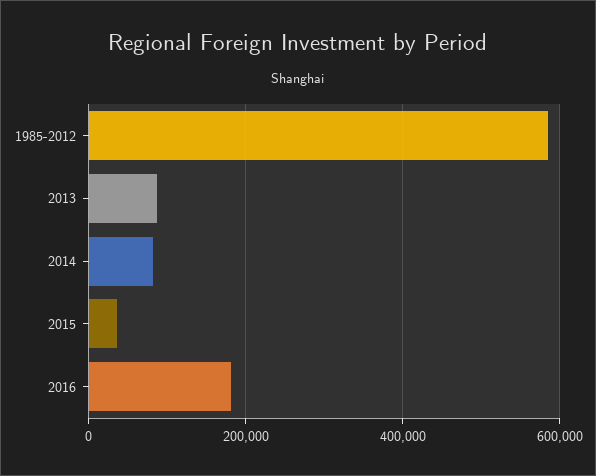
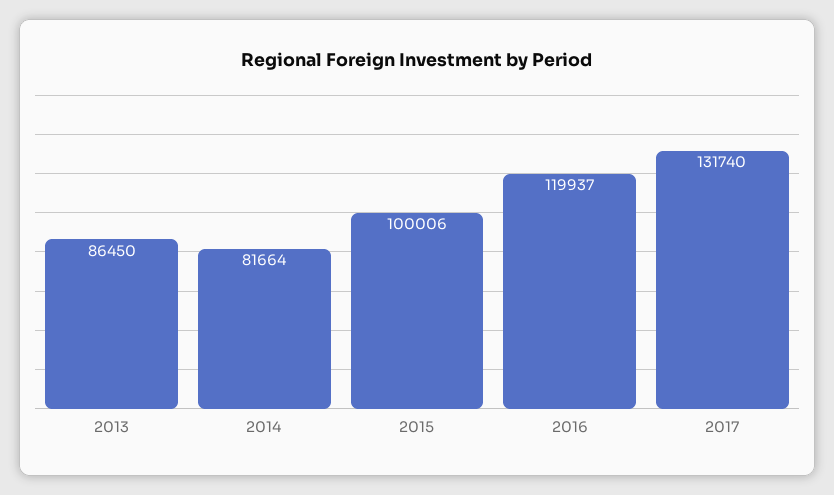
1985-2012: 580000 -> none
2015: 40000 -> 100006
2016: 180000 -> 119937
2017: none -> 131740

